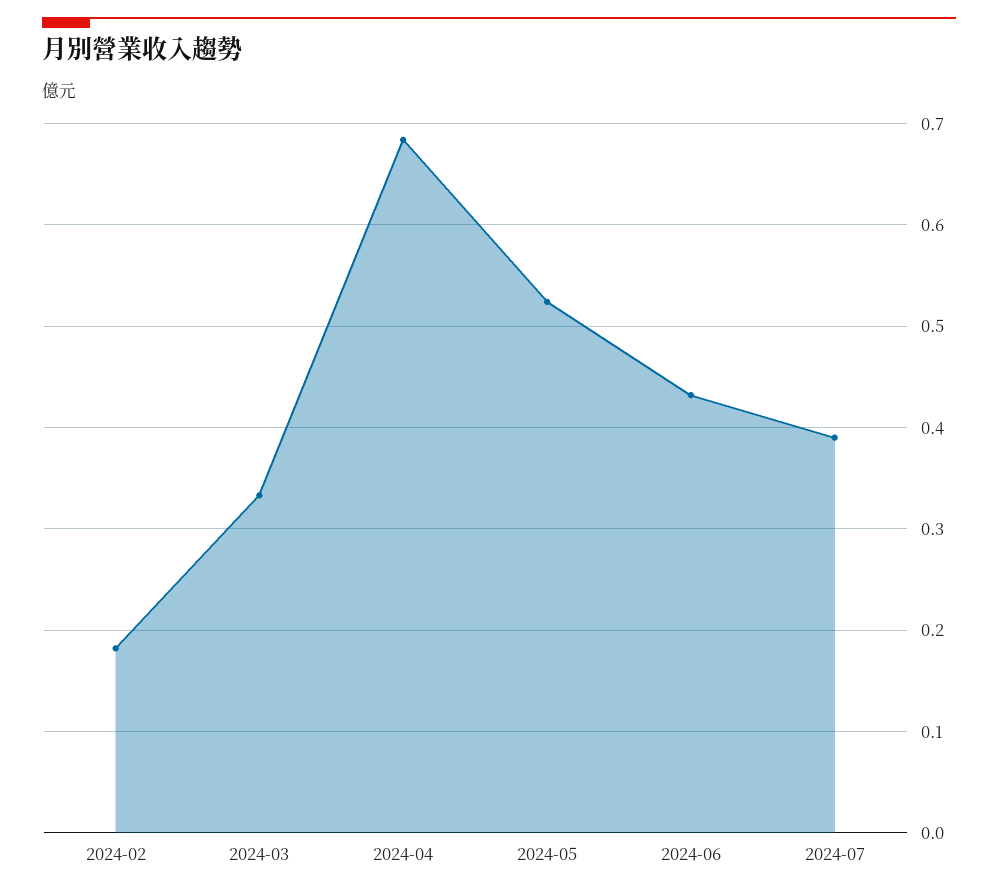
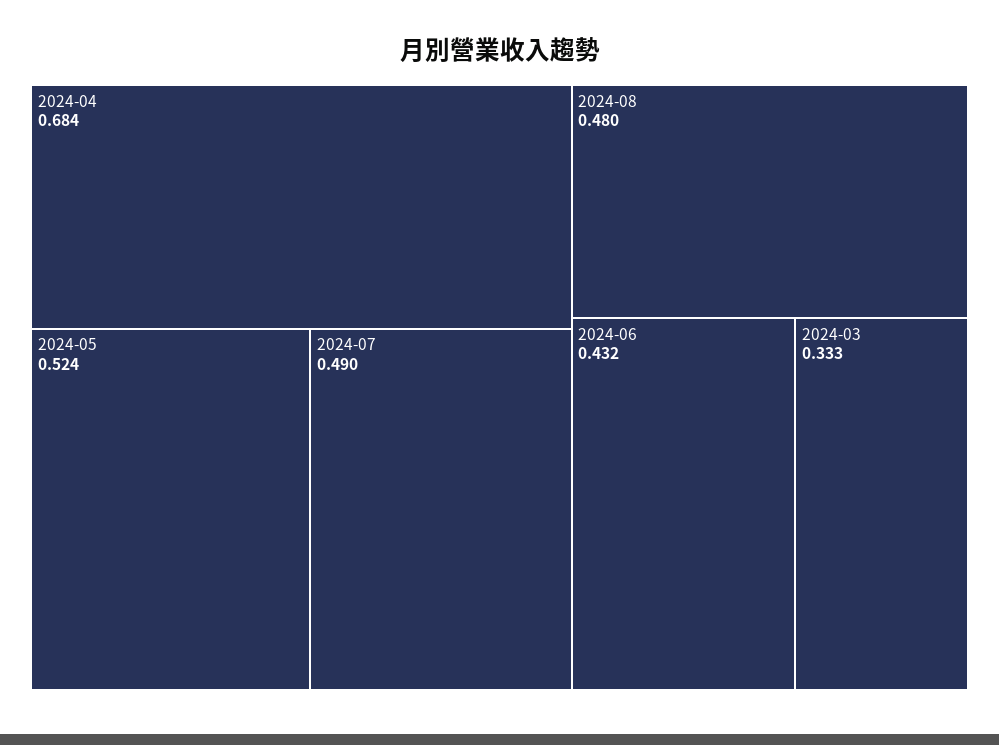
2024-02: 0.18 -> none
2024-07: 0.39 -> 0.49
2024-08: none -> 0.48

